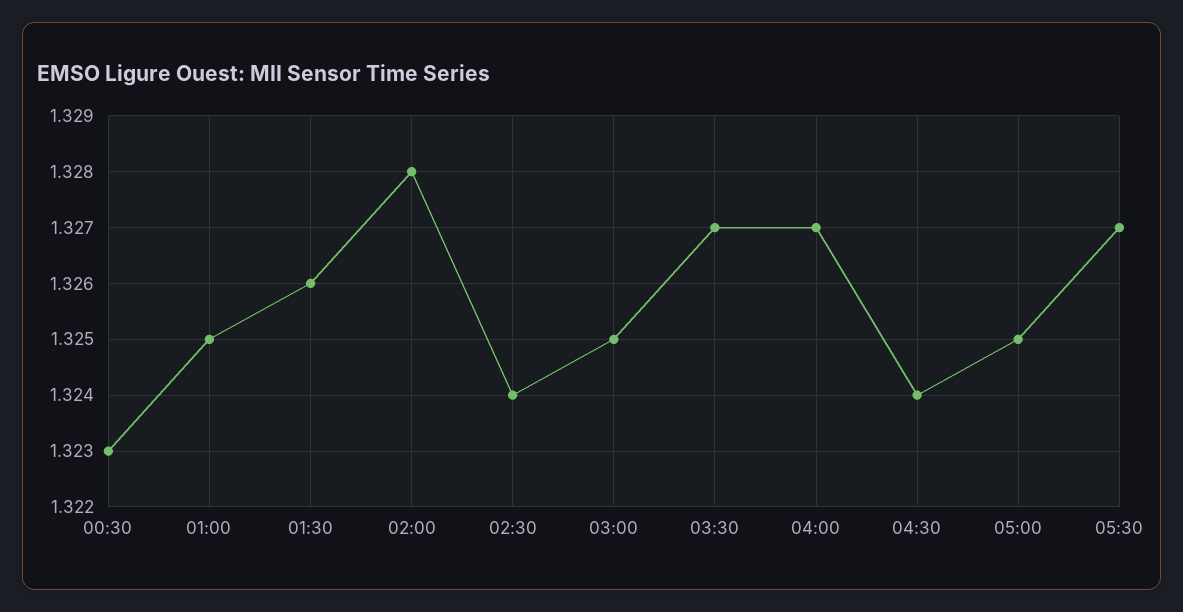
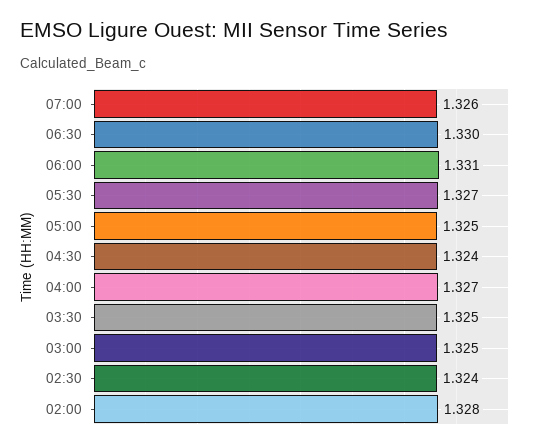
00:30: 1.323 -> none
01:00: 1.325 -> none
01:30: 1.326 -> none
03:30: 1.327 -> 1.325
07:00: none -> 1.326
06:30: none -> 1.33
06:00: none -> 1.331

